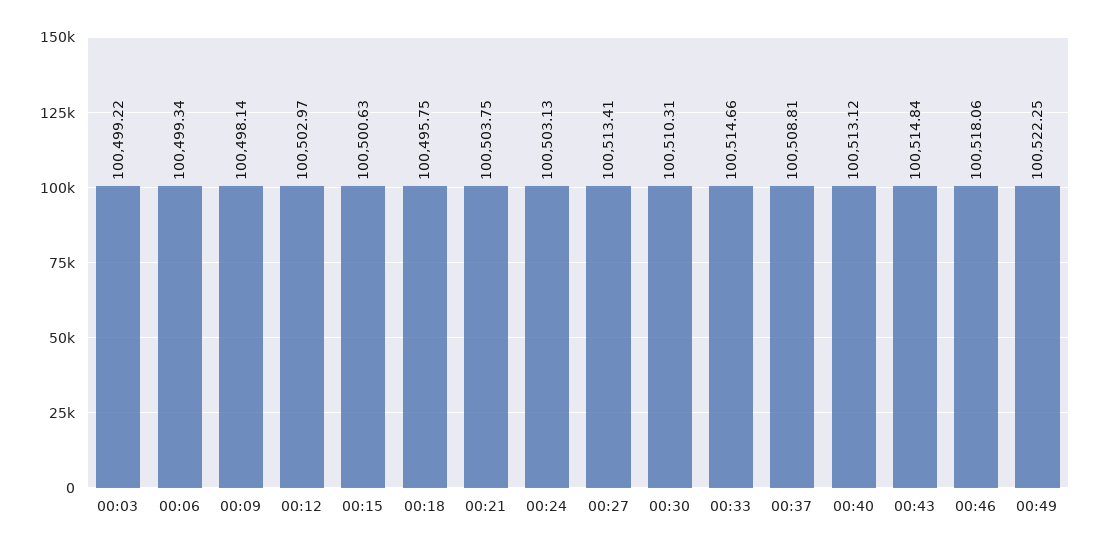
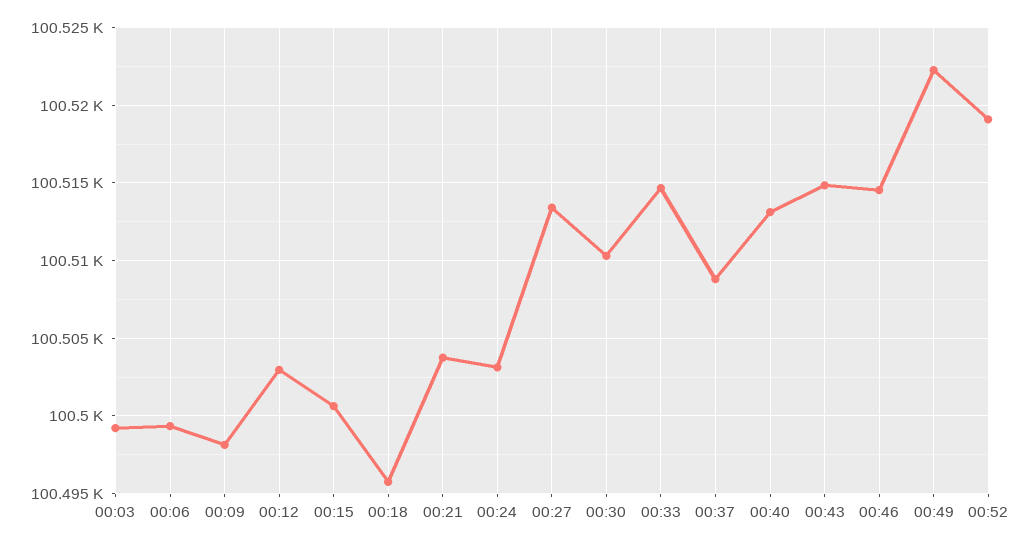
00:46: 100518.06 -> 100514.5
00:52: none -> 100519

